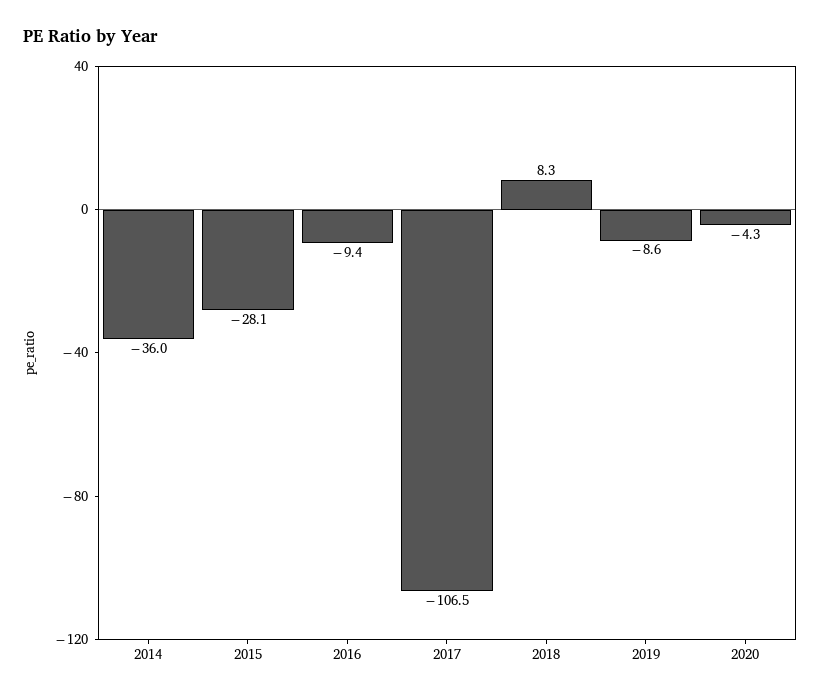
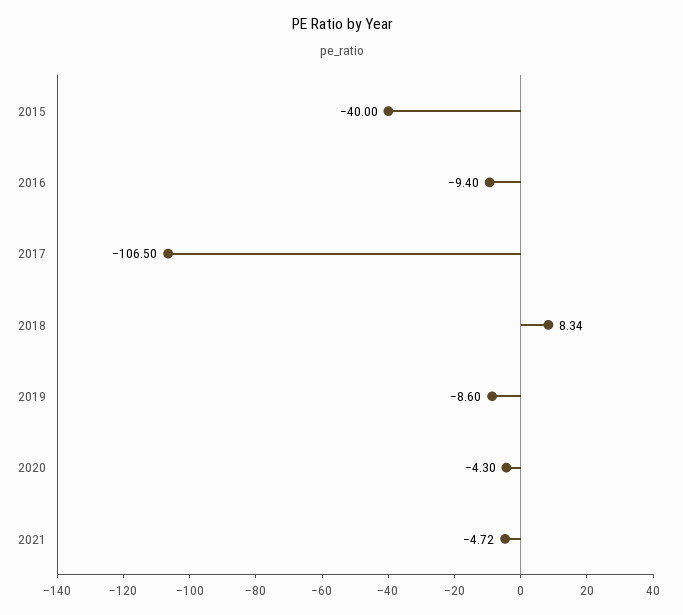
2014: -36 -> none
2015: -28.1 -> -40
2021: none -> -4.72

